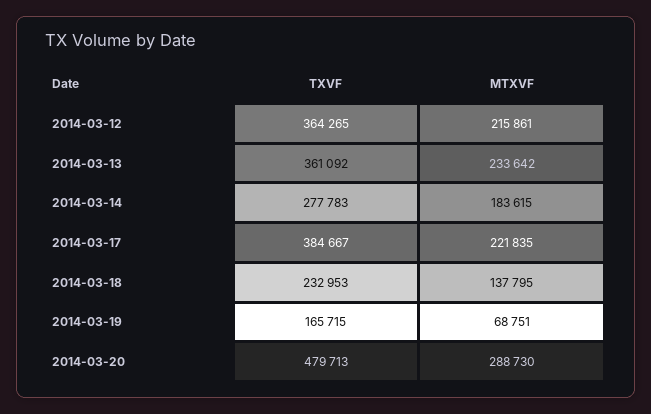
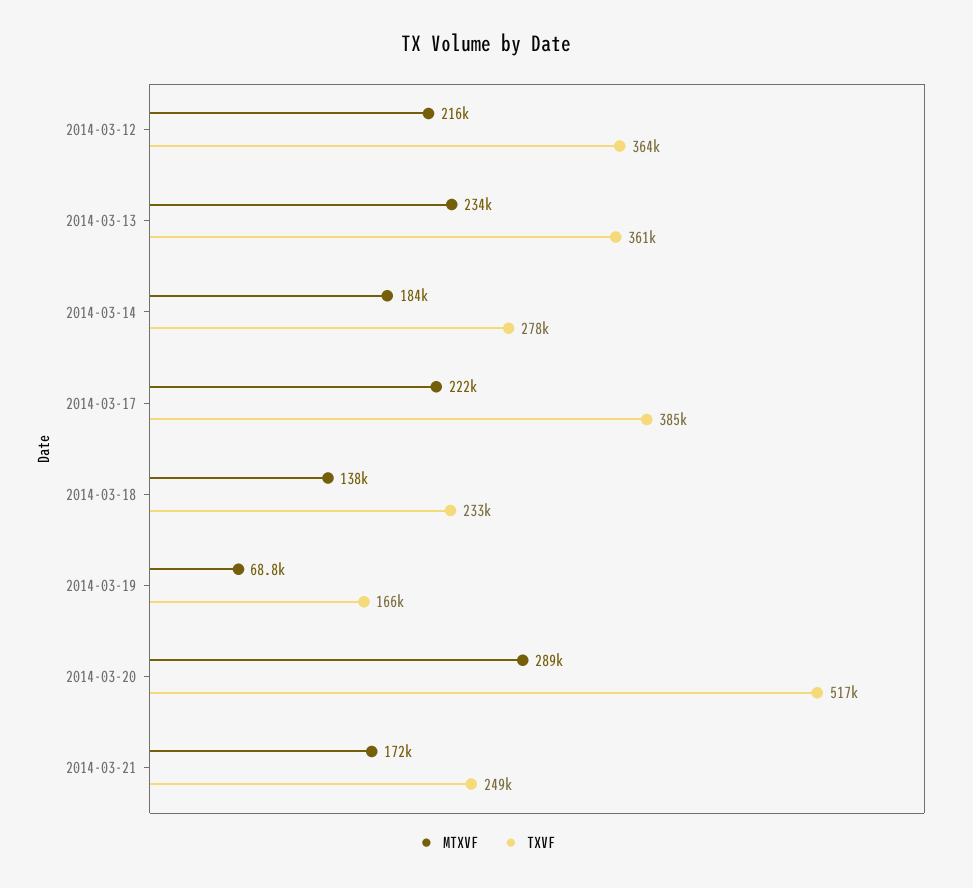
TXVF, 2014-03-20: 479713 -> 517000
MTXVF, 2014-03-21: none -> 172000
TXVF, 2014-03-21: none -> 249000

